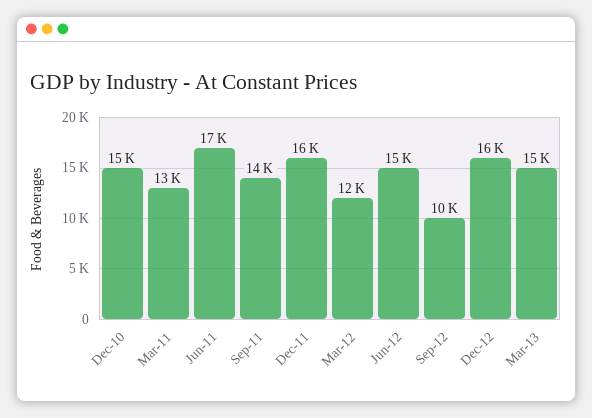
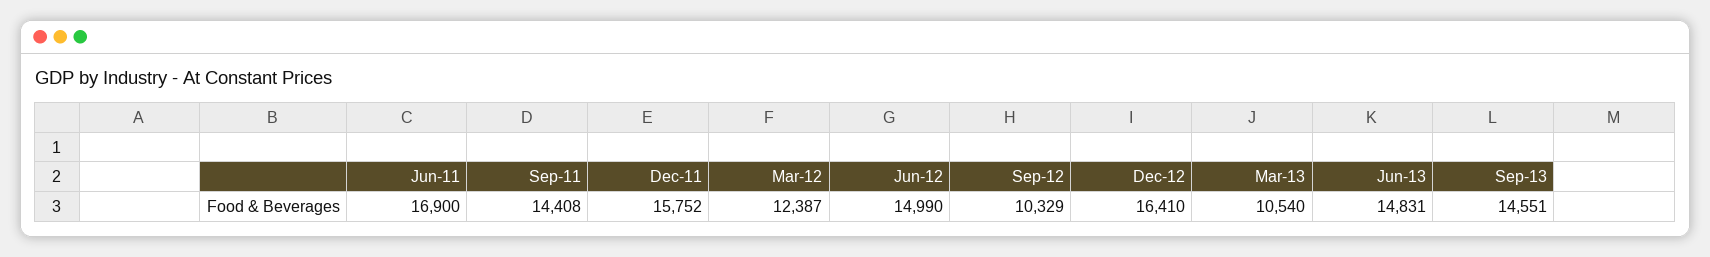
Dec-10: 15000 -> none
Mar-11: 13000 -> none
Mar-13: 15000 -> 10540
Jun-13: none -> 14831
Sep-13: none -> 14551

